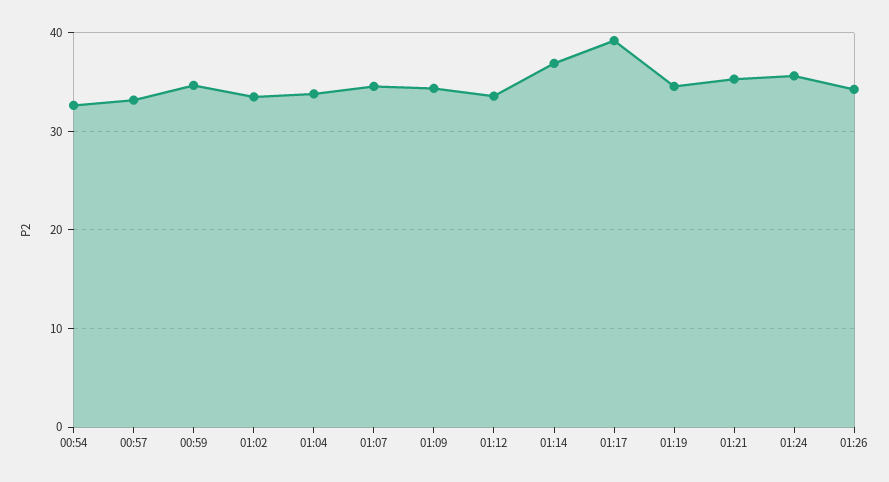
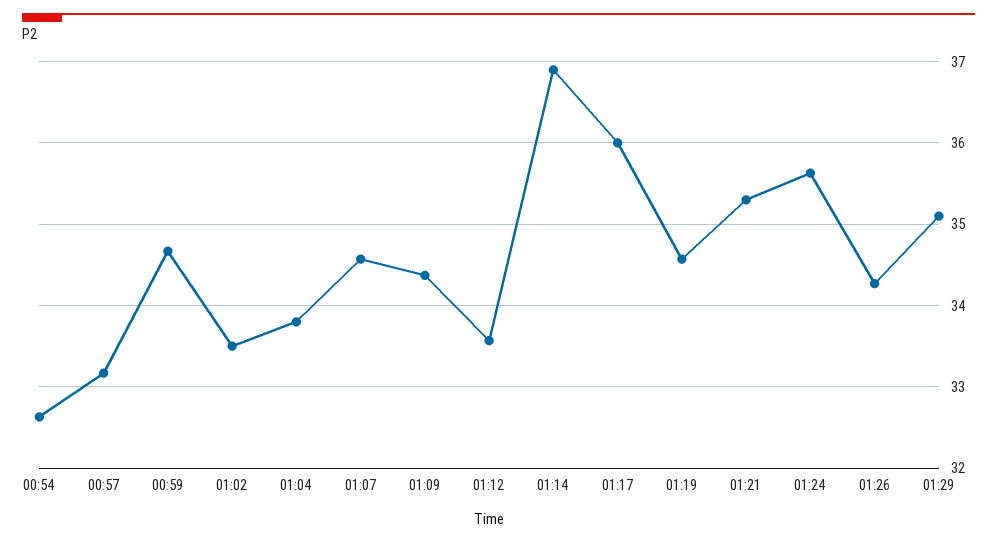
01:17: 39 -> 36
01:29: none -> 35.1

